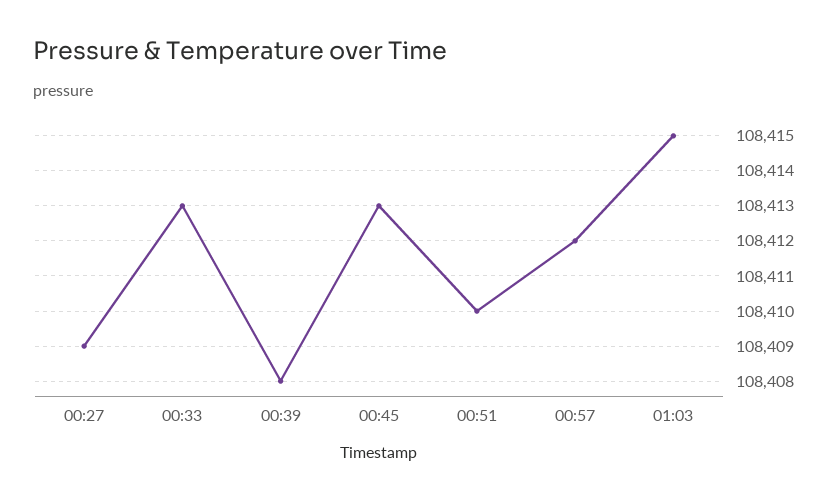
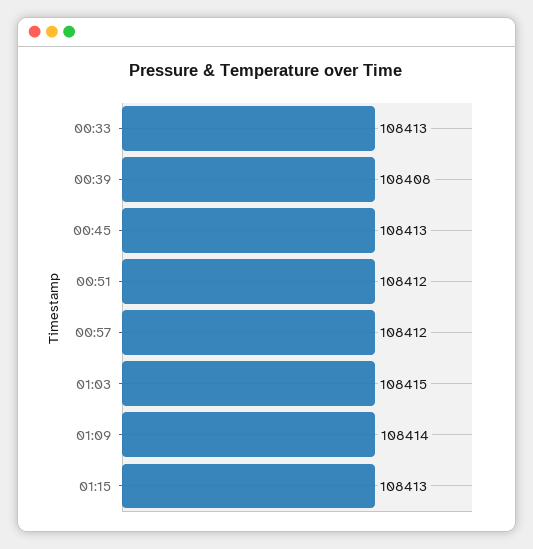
00:27: 108409 -> none
00:51: 108410 -> 108412
01:09: none -> 108414
01:15: none -> 108413

